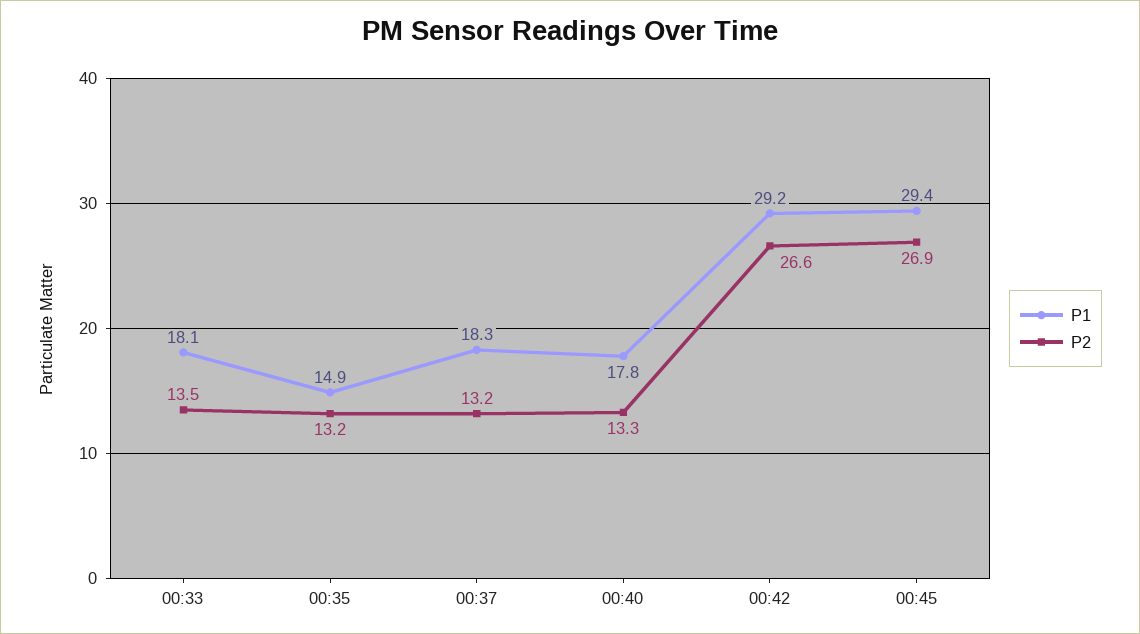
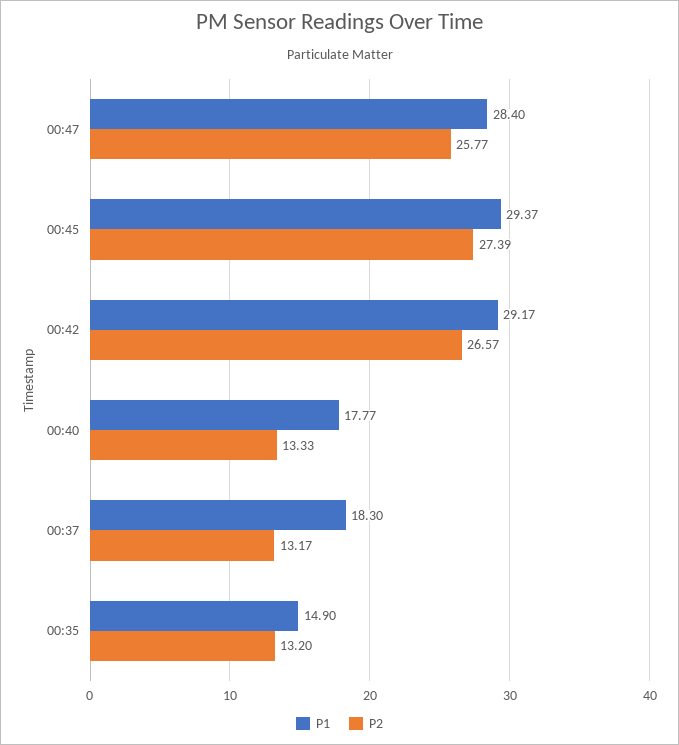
P1, 00:33: 18.1 -> none
P2, 00:33: 13.5 -> none
P2, 00:45: 26.9 -> 27.39
P1, 00:47: none -> 28.4
P2, 00:47: none -> 25.77

